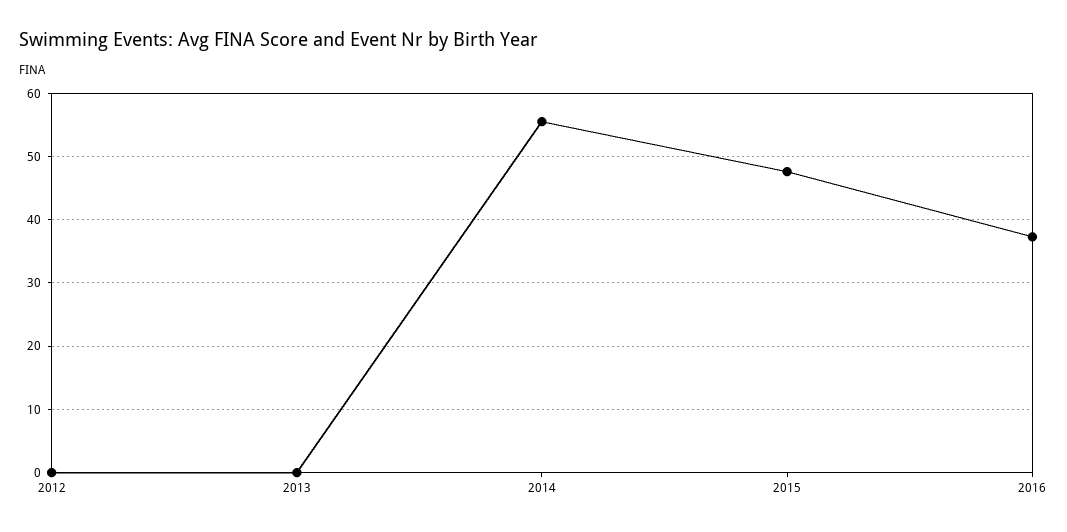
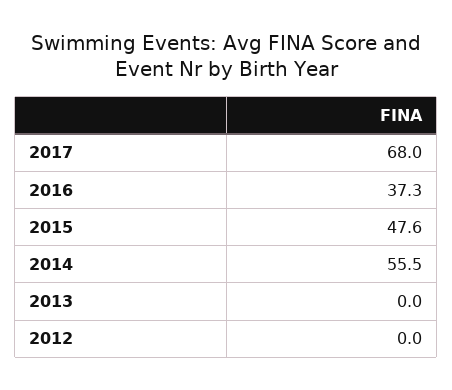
2017: none -> 68

